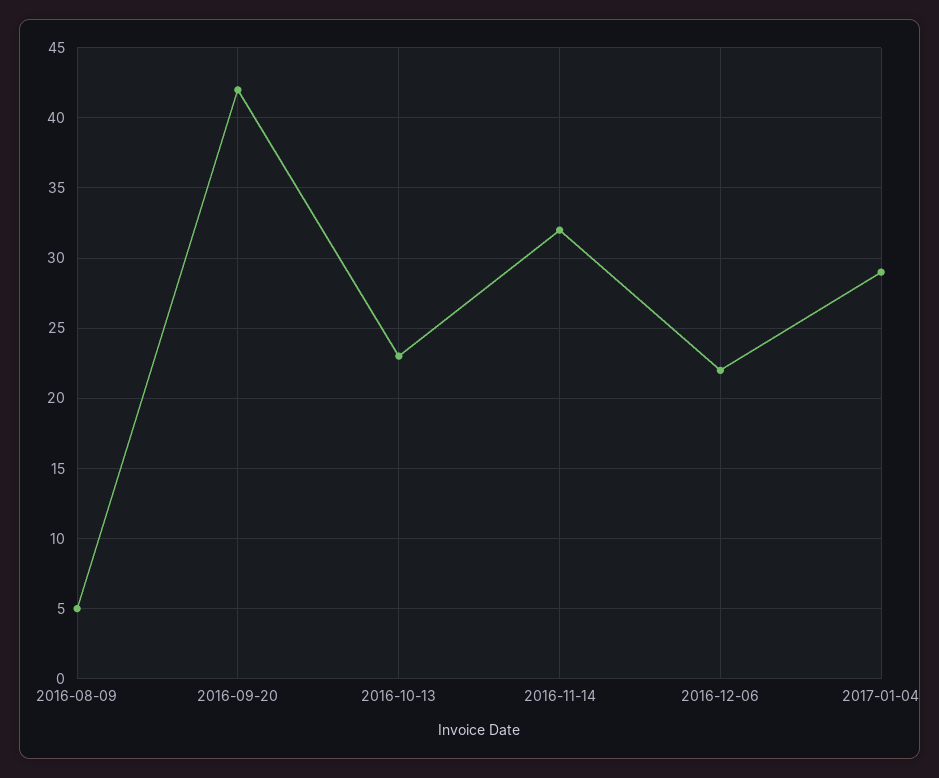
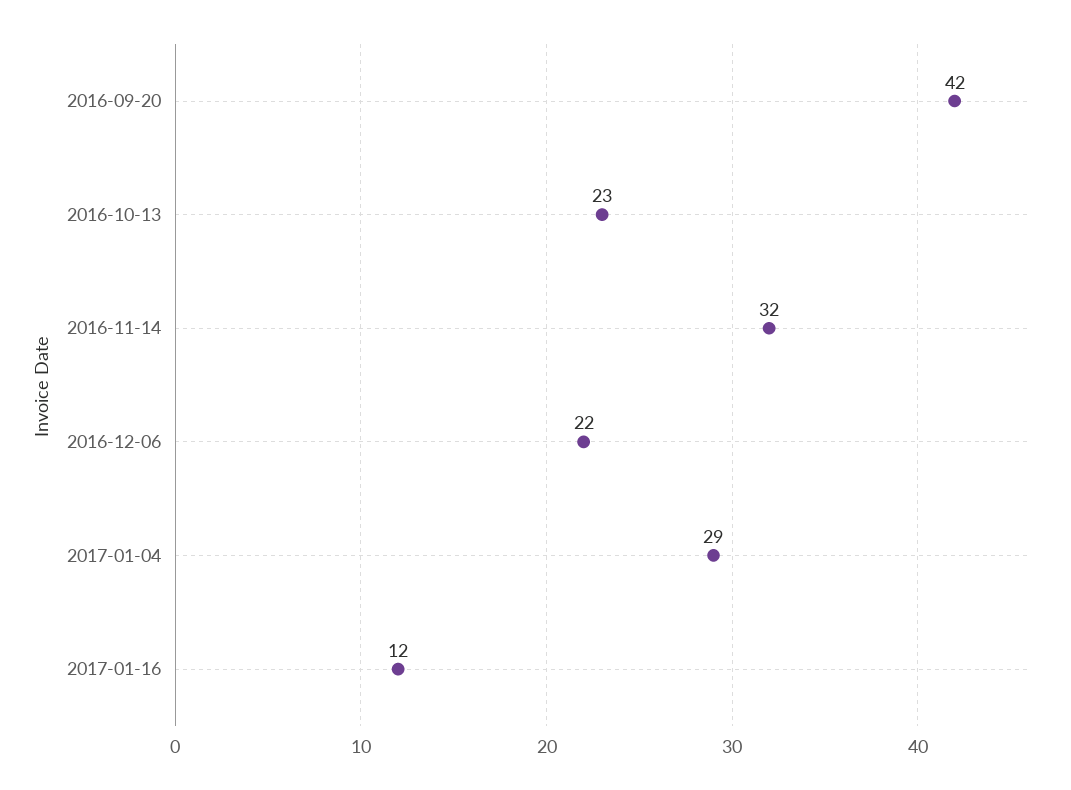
2016-08-09: 5 -> none
2017-01-16: none -> 12

